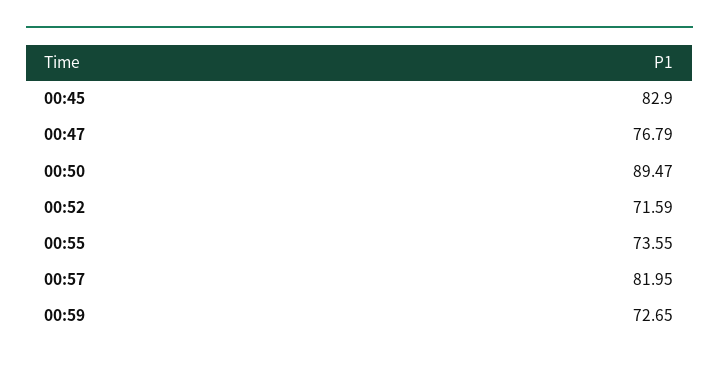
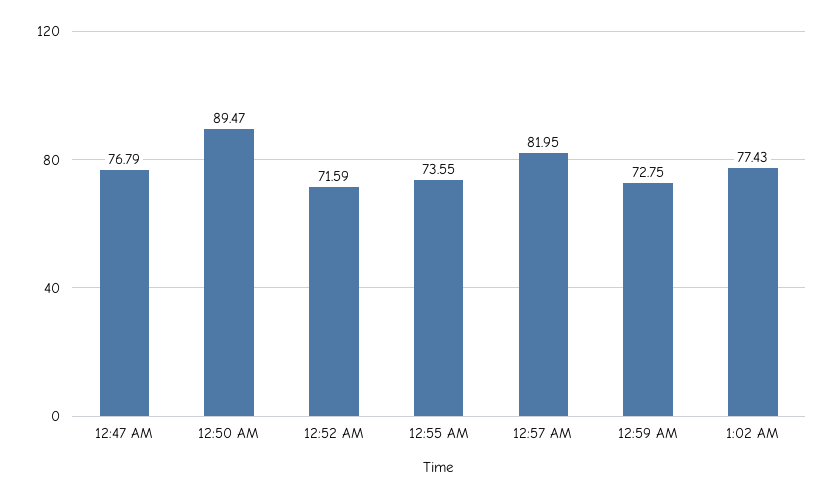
00:45: 82.9 -> none
00:59: 72.65 -> 72.75
1:02 AM: none -> 77.43

